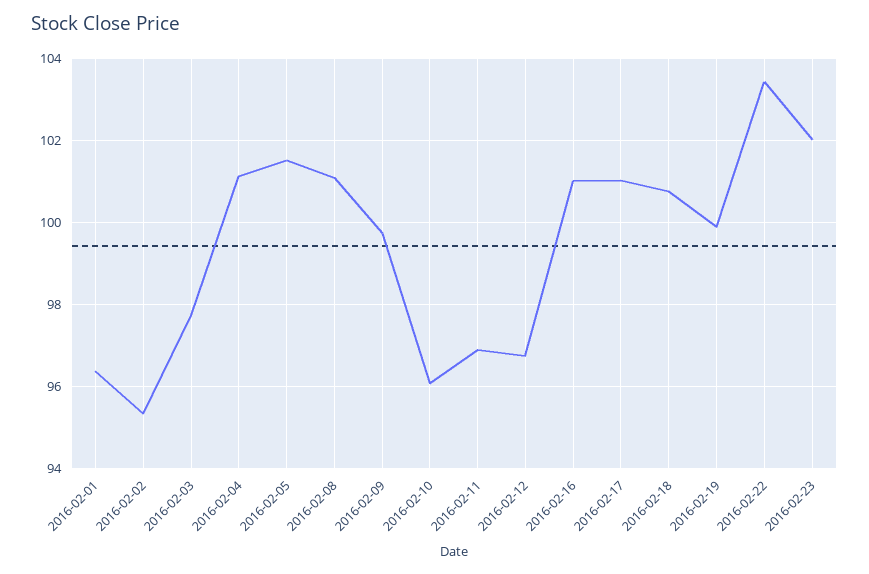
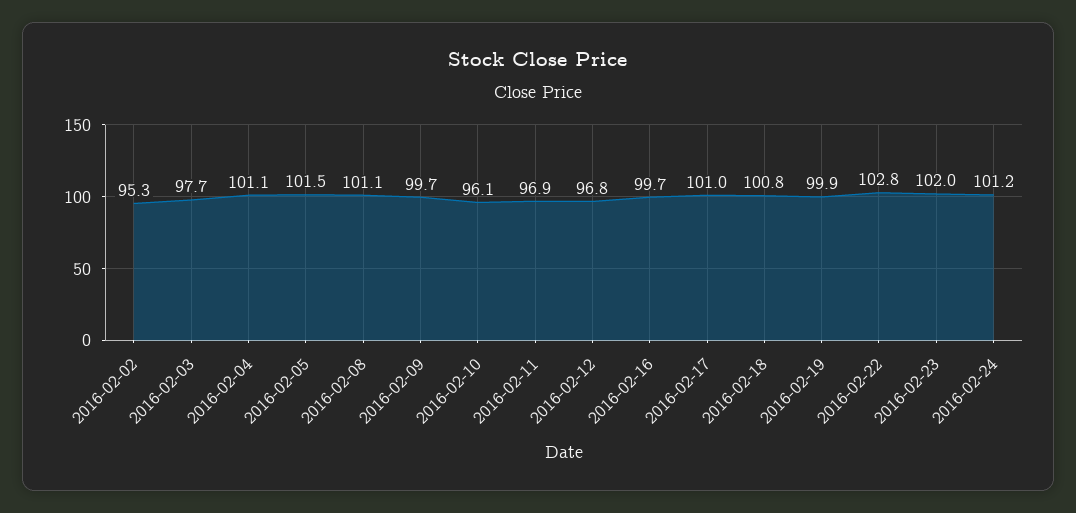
2016-02-01: 96.4 -> none
2016-02-16: 101 -> 99.7
2016-02-22: 103.4 -> 102.8
2016-02-24: none -> 101.2

